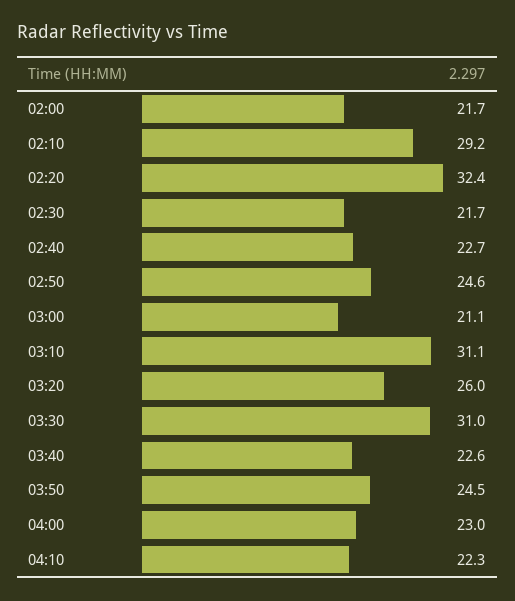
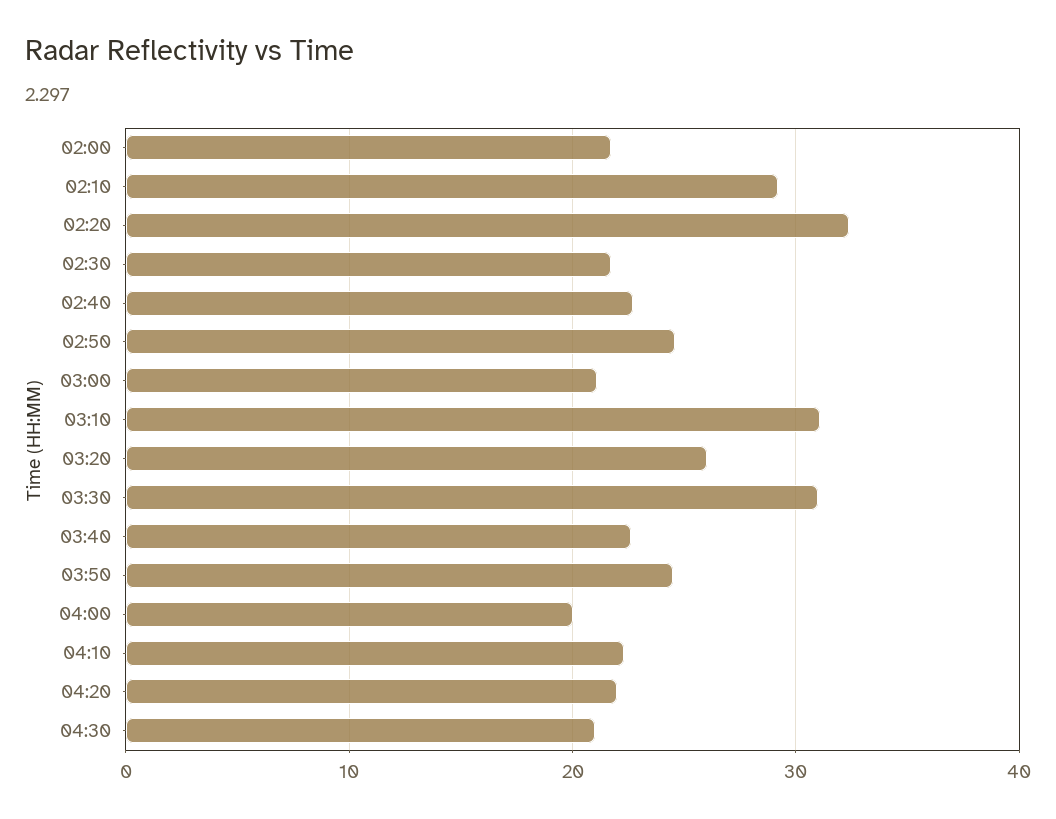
04:00: 23 -> 20
04:20: none -> 22
04:30: none -> 21

